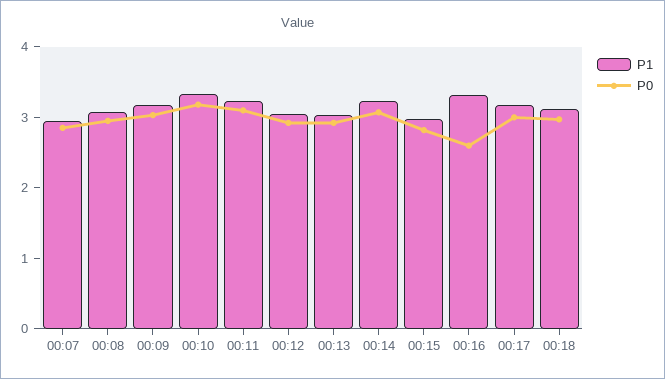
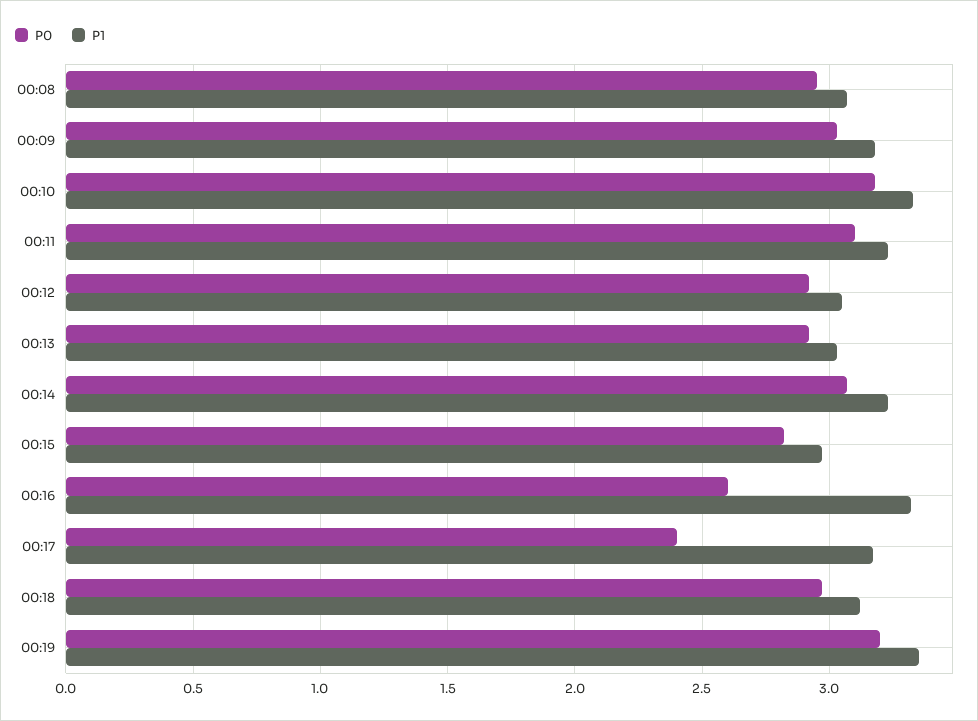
P1, 00:07: 3 -> none
P0, 00:07: 2.8 -> none
P0, 00:17: 3 -> 2.4
P0, 00:19: none -> 3.2
P1, 00:19: none -> 3.35

